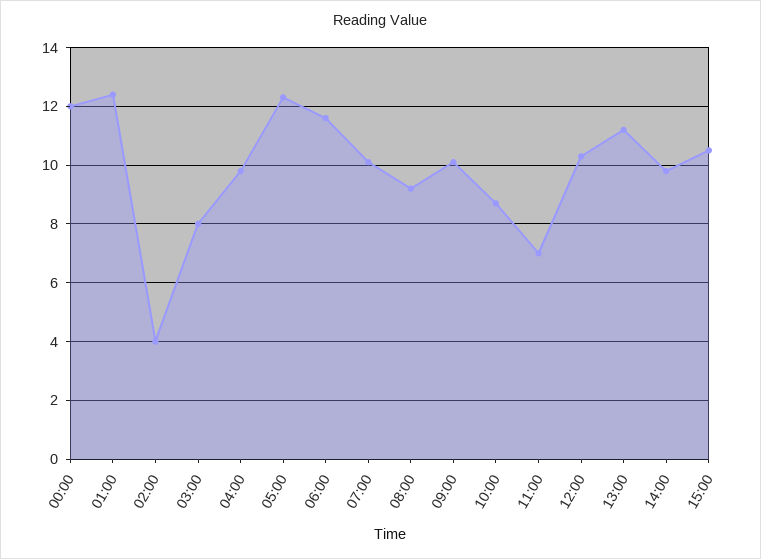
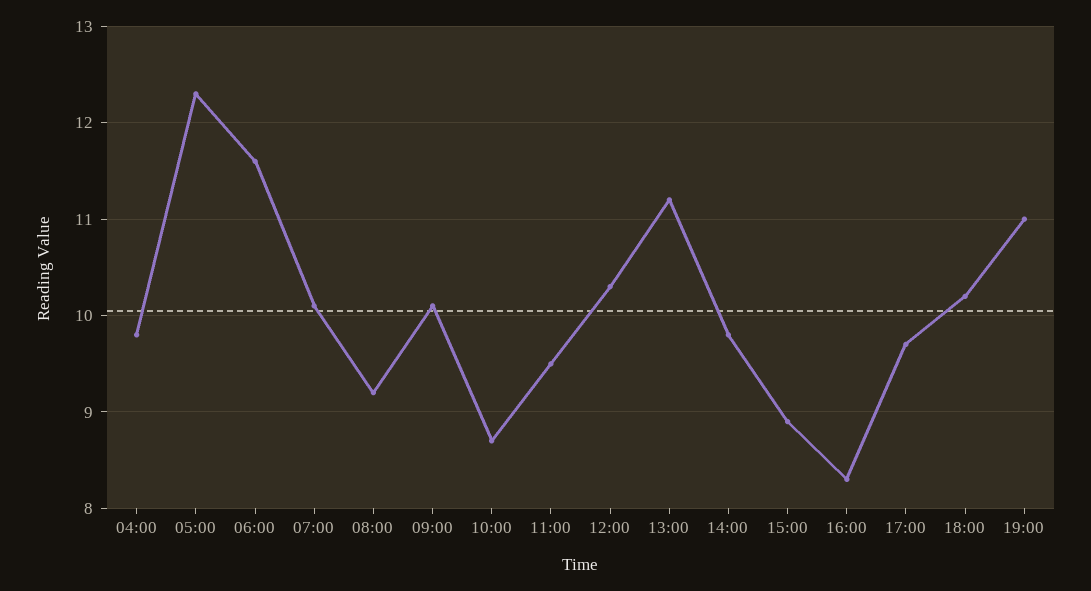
00:00: 12 -> none
01:00: 12.5 -> none
02:00: 4 -> none
03:00: 8 -> none
11:00: 7 -> 9.5
15:00: 10.5 -> 8.9
16:00: none -> 8.3
17:00: none -> 9.7
18:00: none -> 10.2
19:00: none -> 11

